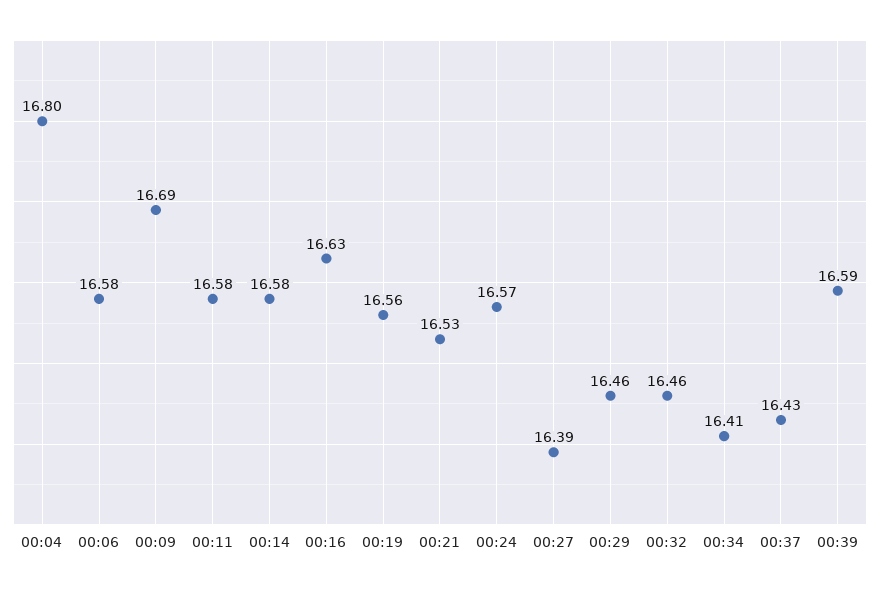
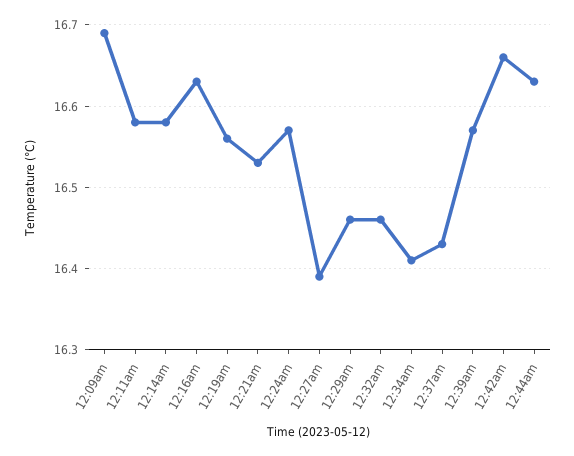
00:04: 16.8 -> none
00:06: 16.58 -> none
00:39: 16.59 -> 16.57
12:42am: none -> 16.66
12:44am: none -> 16.63

